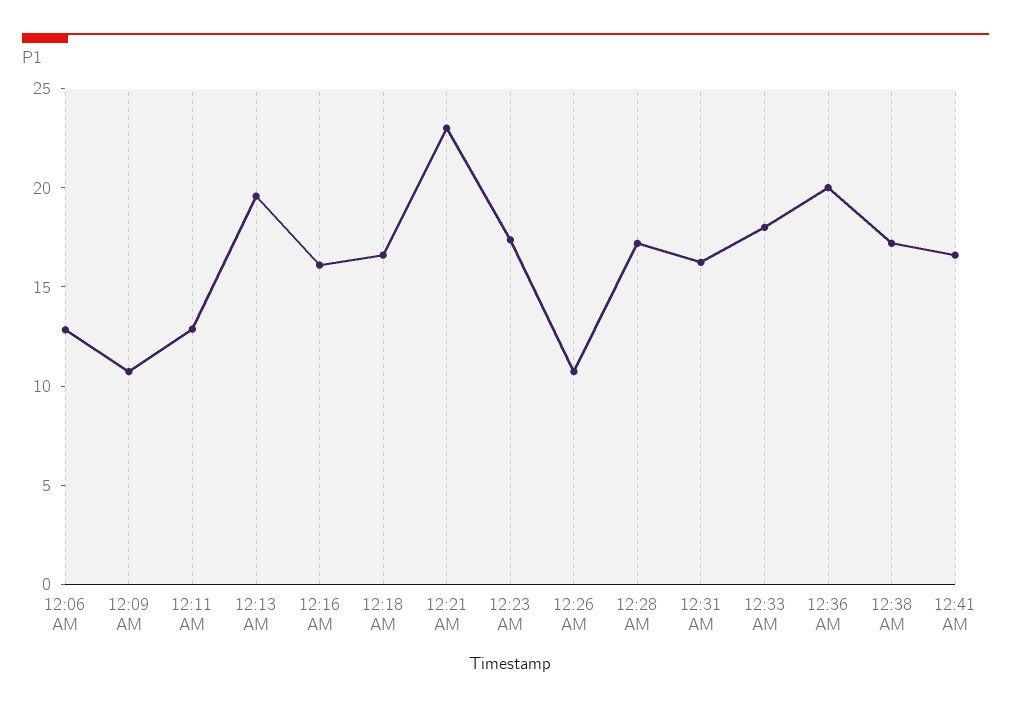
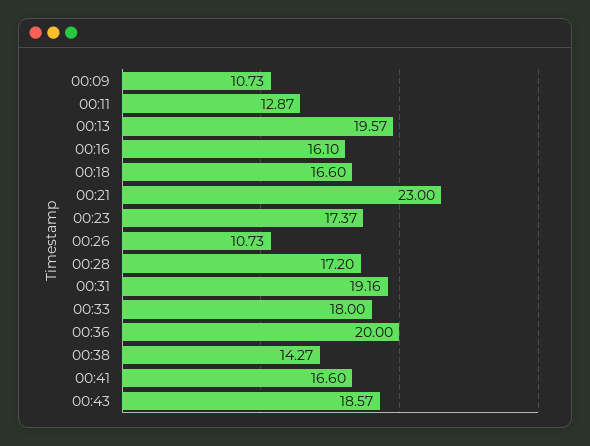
12:06 AM: 13 -> none
12:31 AM: 16 -> 19.16
12:38 AM: 17 -> 14.27
00:43: none -> 18.57

